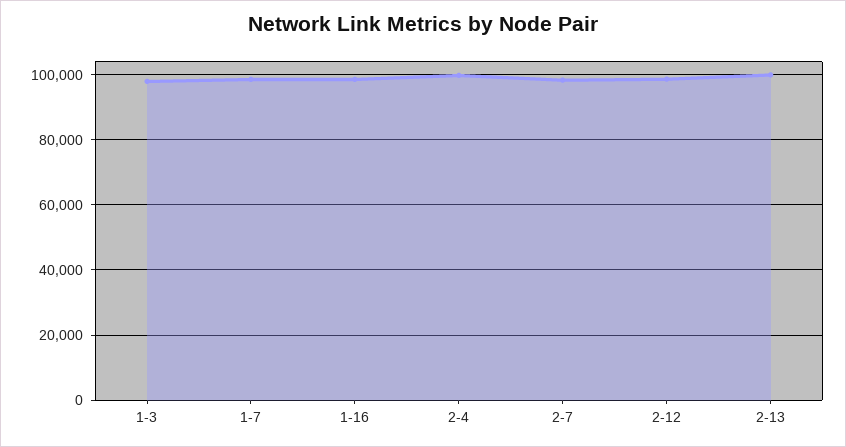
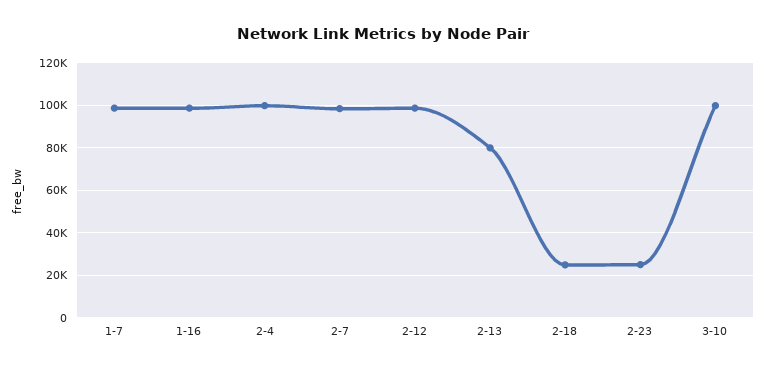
1-3: 98000 -> none
2-13: 100000 -> 80000
2-18: none -> 25000
2-23: none -> 25000
3-10: none -> 100000

